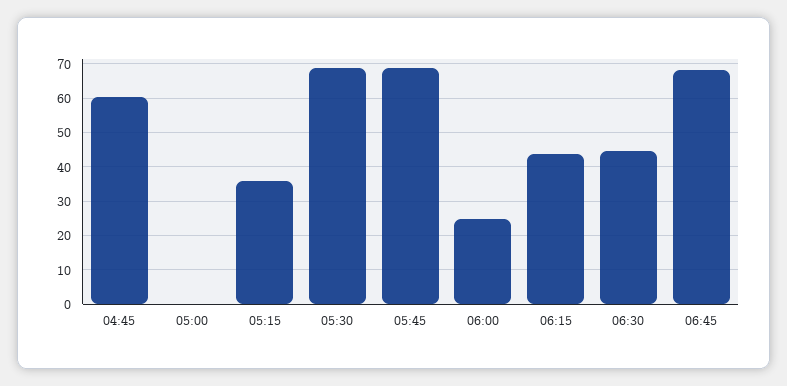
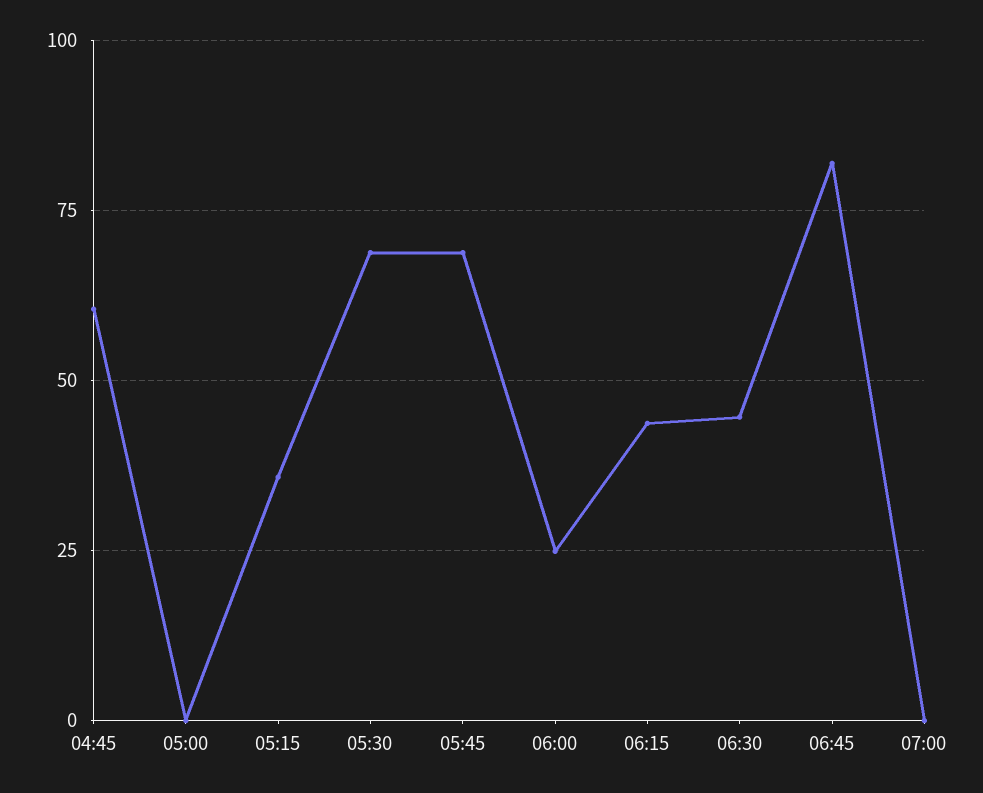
06:45: 68 -> 82.5
07:00: none -> 0

